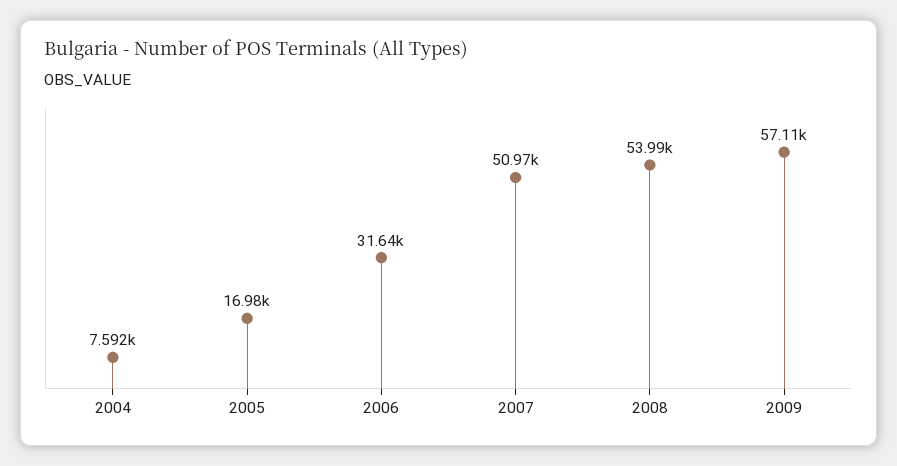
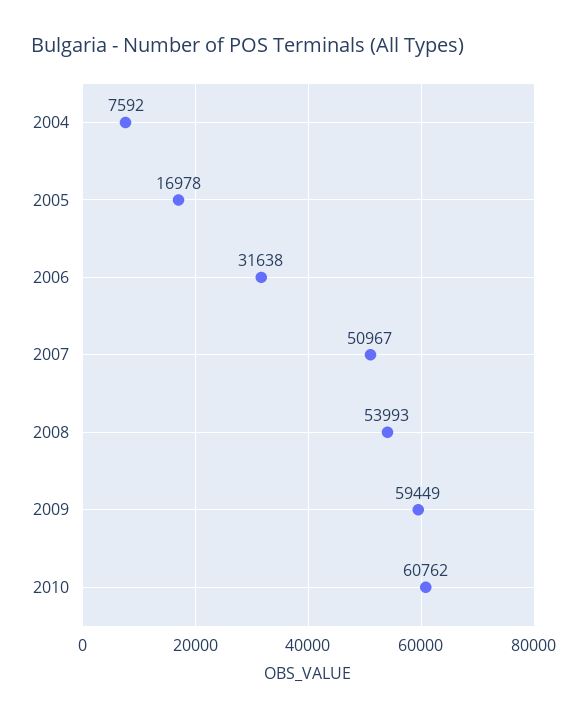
2009: 57110 -> 59449
2010: none -> 60762

